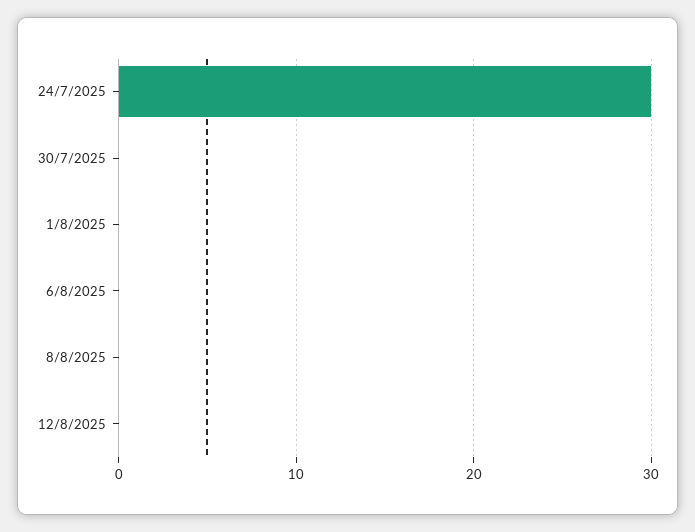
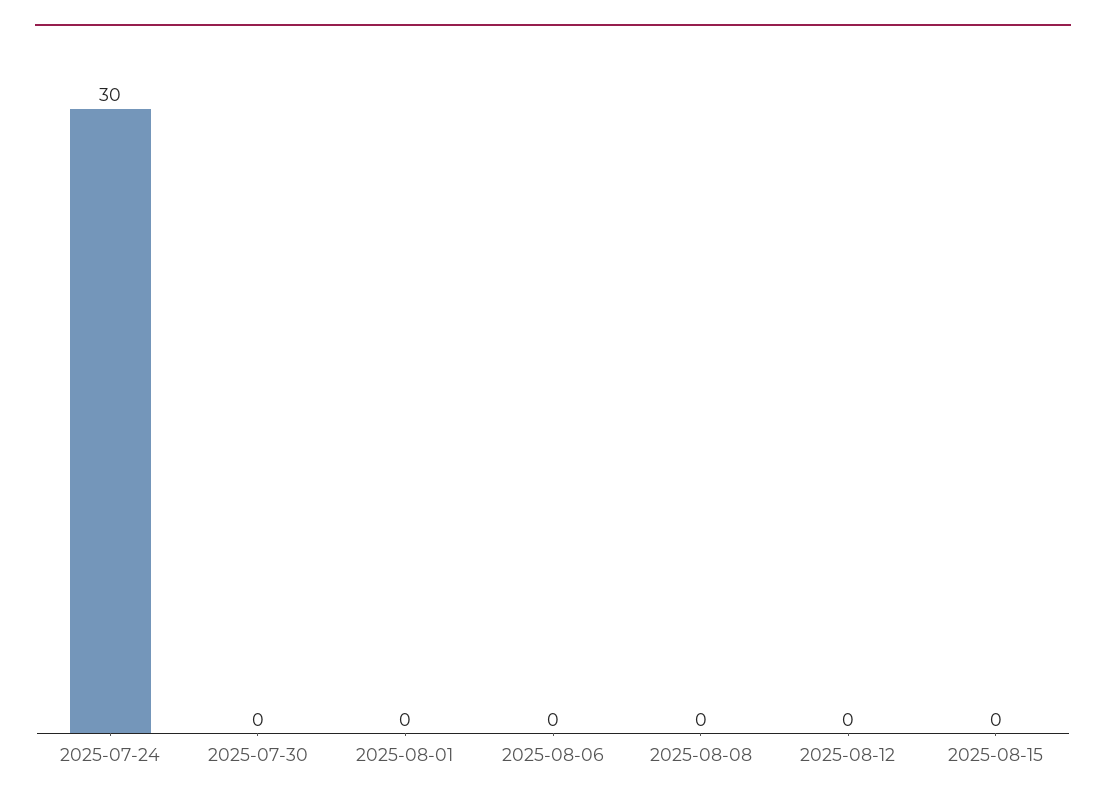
2025-08-15: none -> 0

